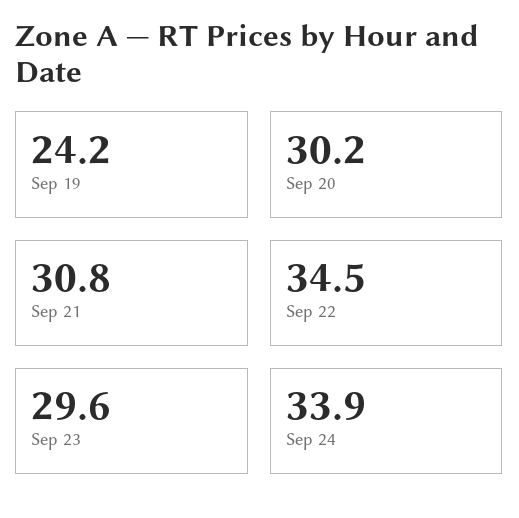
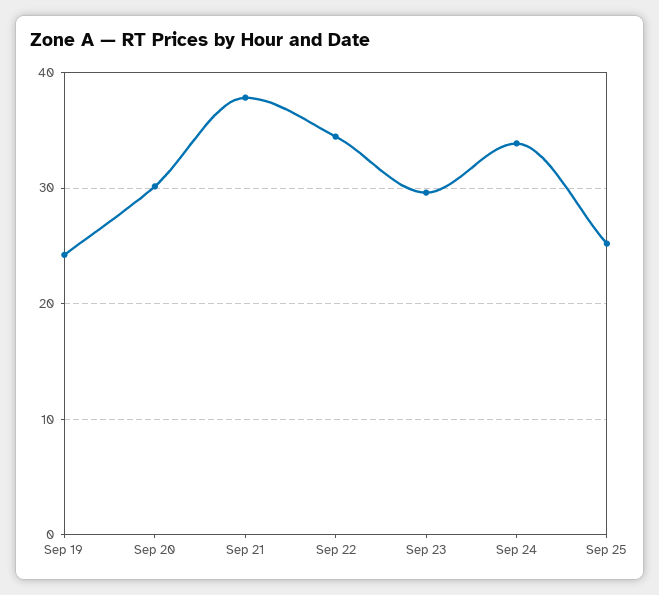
Sep 21: 30.8 -> 38
Sep 25: none -> 25

